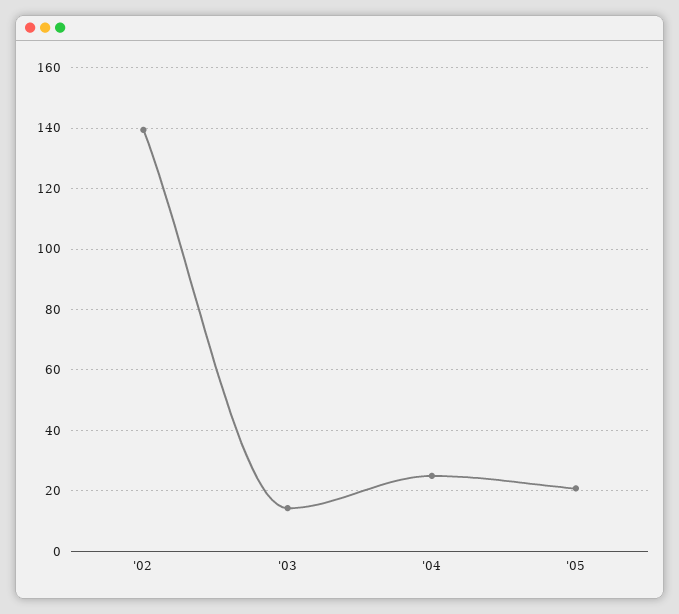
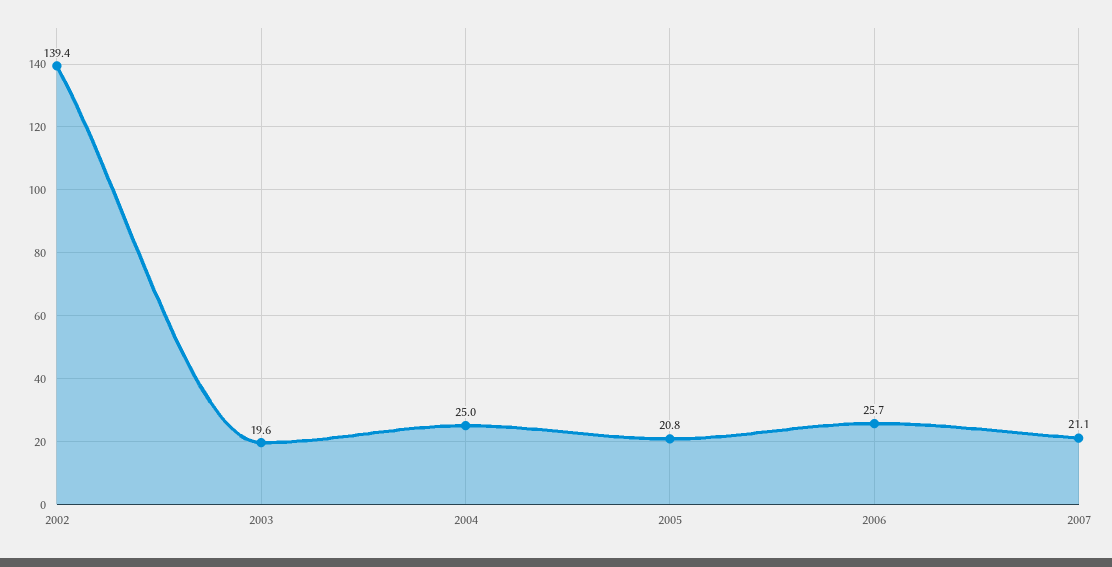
'03: 14 -> 19.6
2006: none -> 25.7
2007: none -> 21.1

